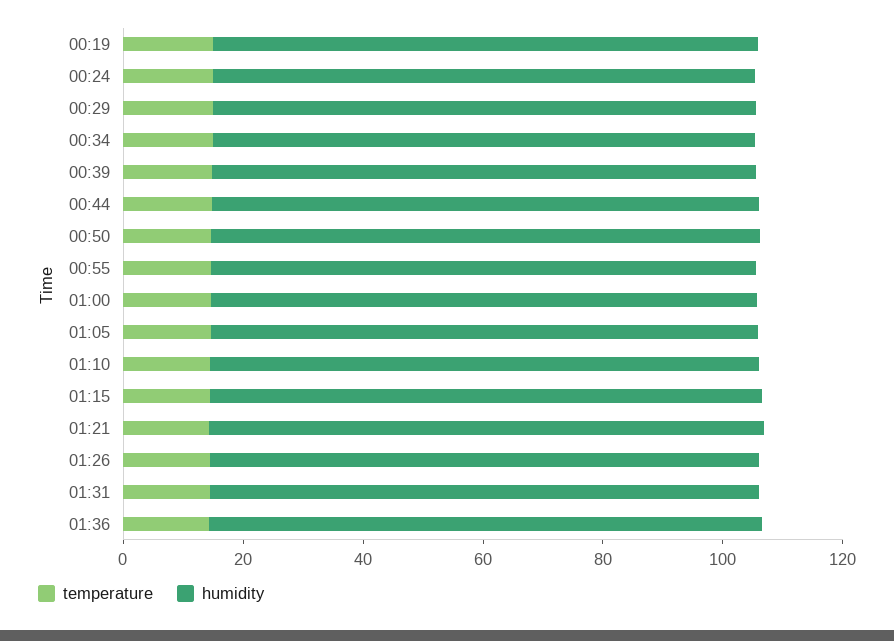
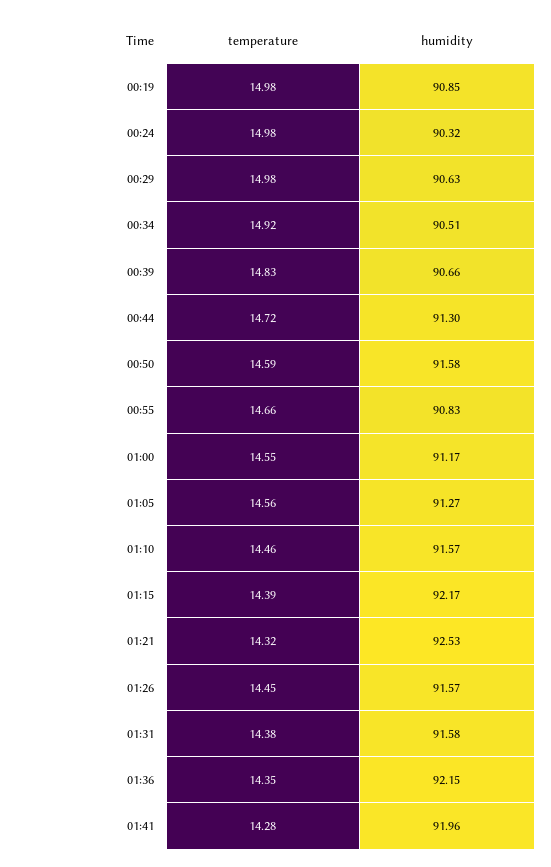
temperature, 01:41: none -> 14.28
humidity, 01:41: none -> 91.96

